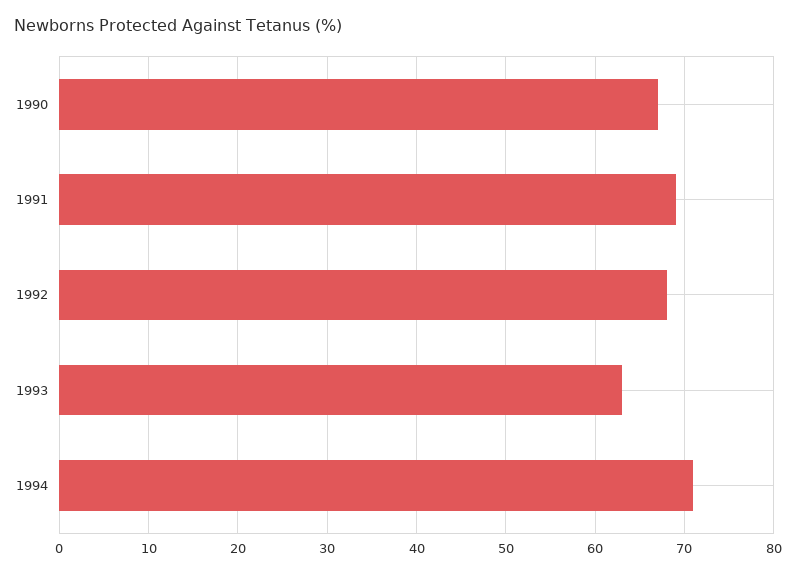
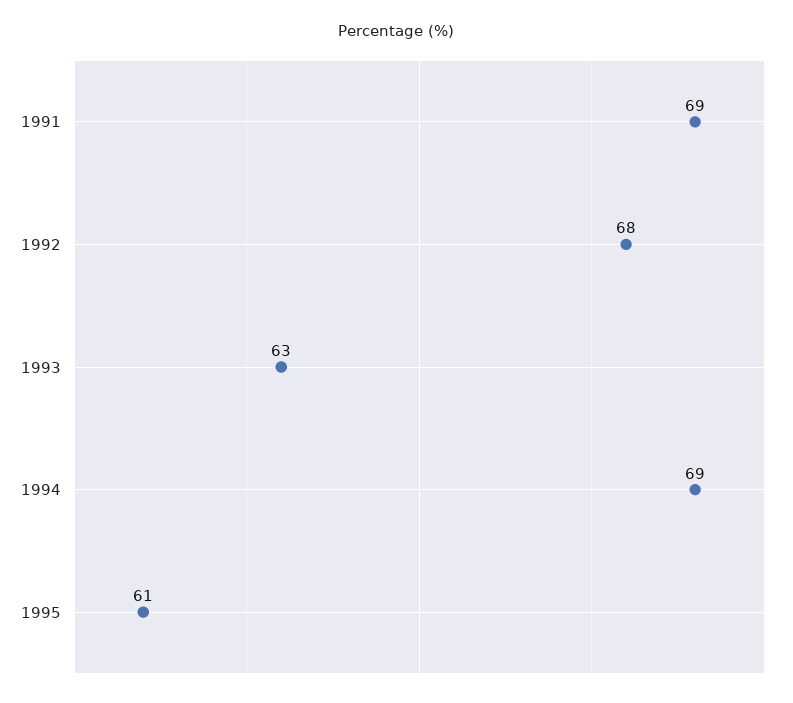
1990: 67 -> none
1994: 71 -> 69
1995: none -> 61

